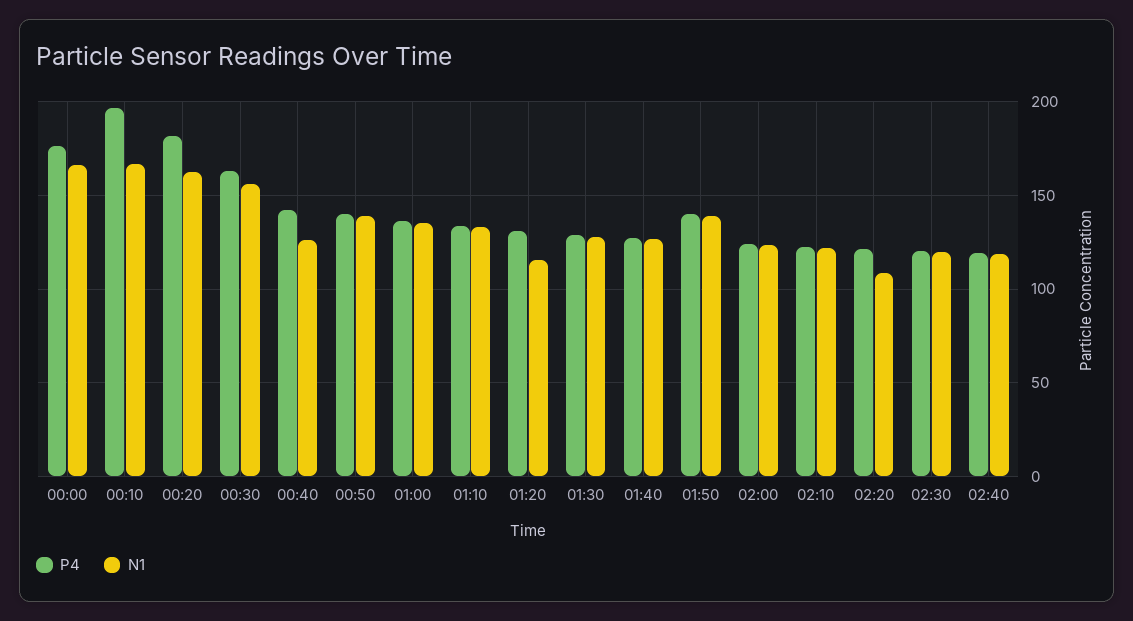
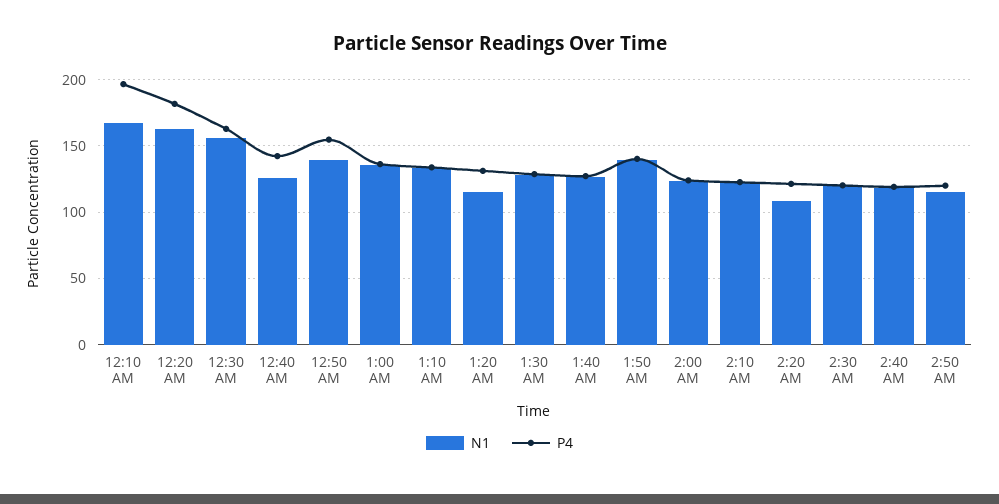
P4, 00:00: 175 -> none
N1, 00:00: 165 -> none
P4, 00:50: 140 -> 155
N1, 2:50 AM: none -> 115
P4, 2:50 AM: none -> 120

